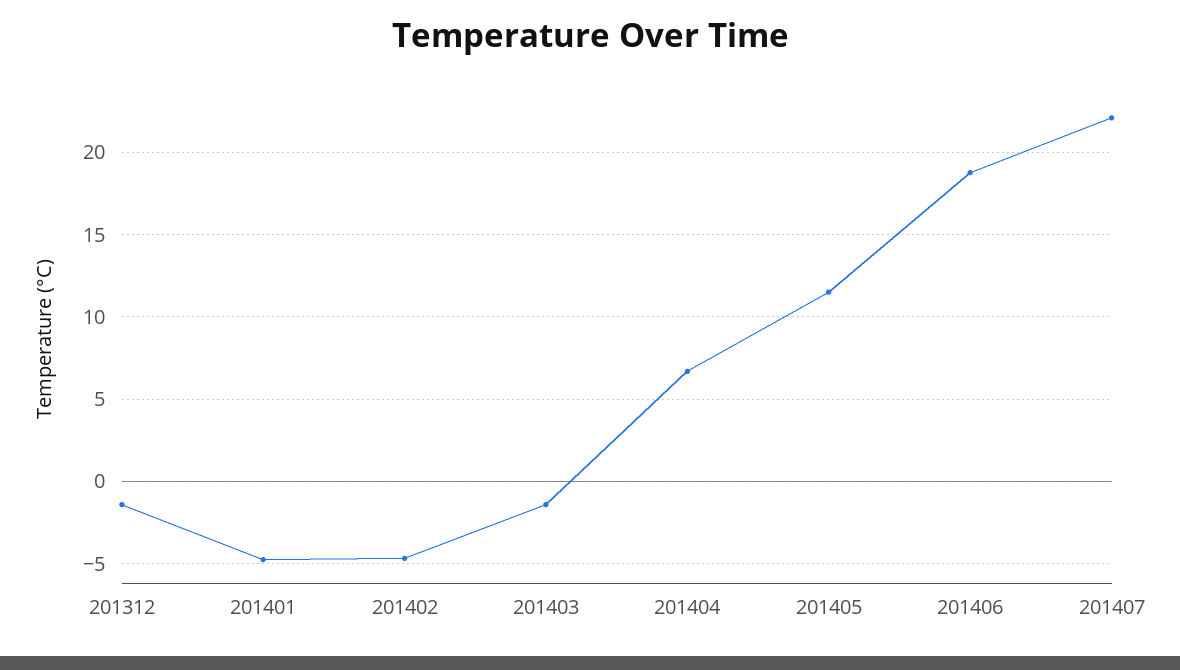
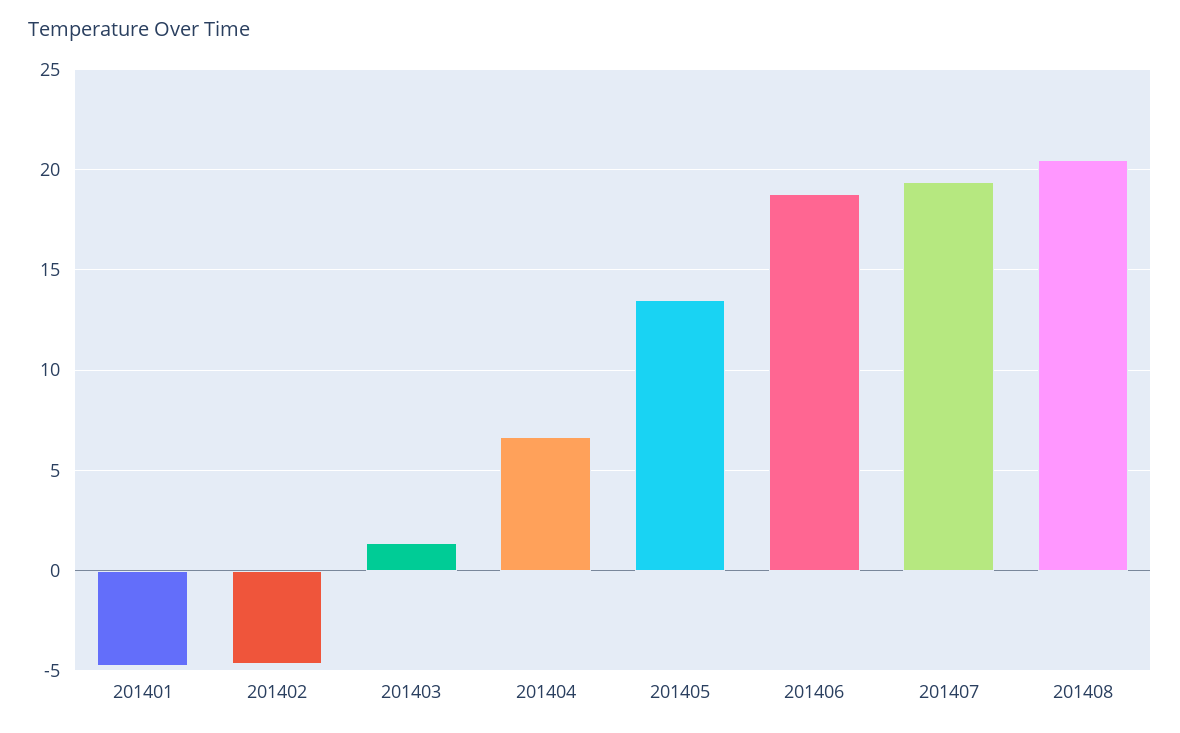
201312: -1.5 -> none
201403: -1.5 -> 1.5
201405: 11.5 -> 13.5
201407: 22 -> 19.5
201408: none -> 20.5

